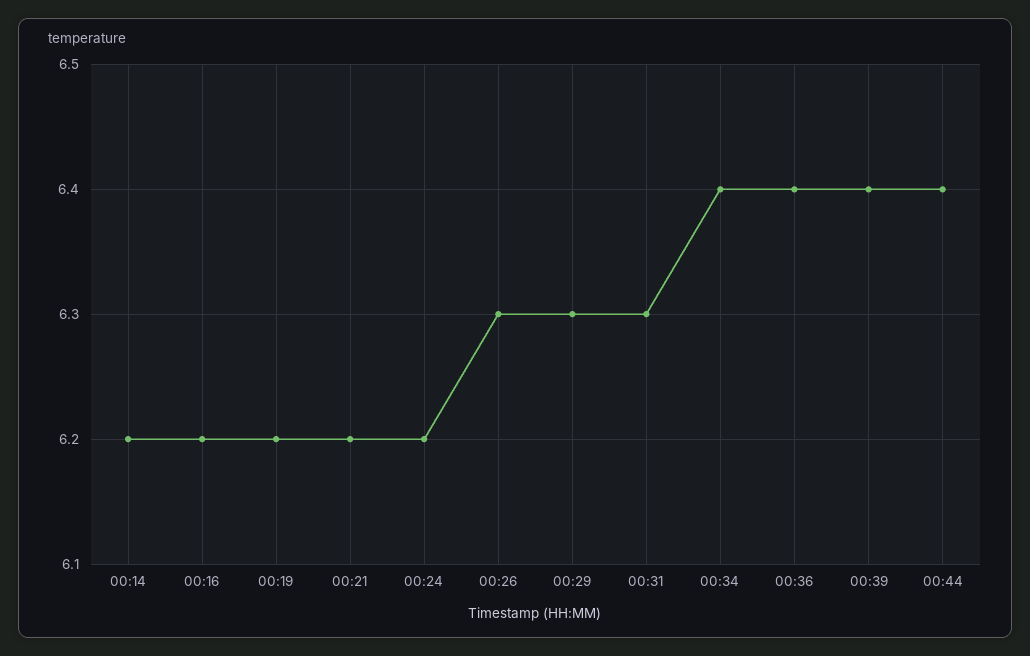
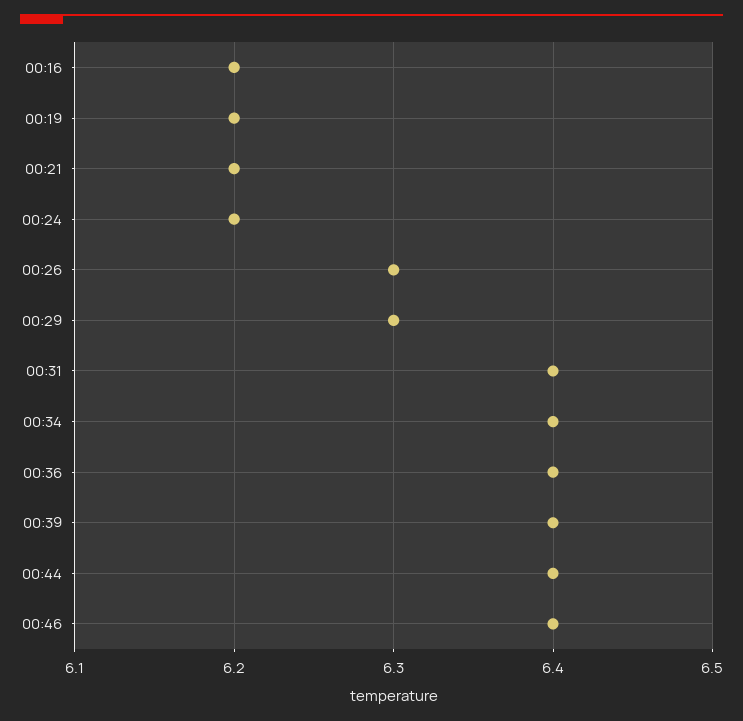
00:14: 6.2 -> none
00:31: 6.3 -> 6.4
00:46: none -> 6.4

